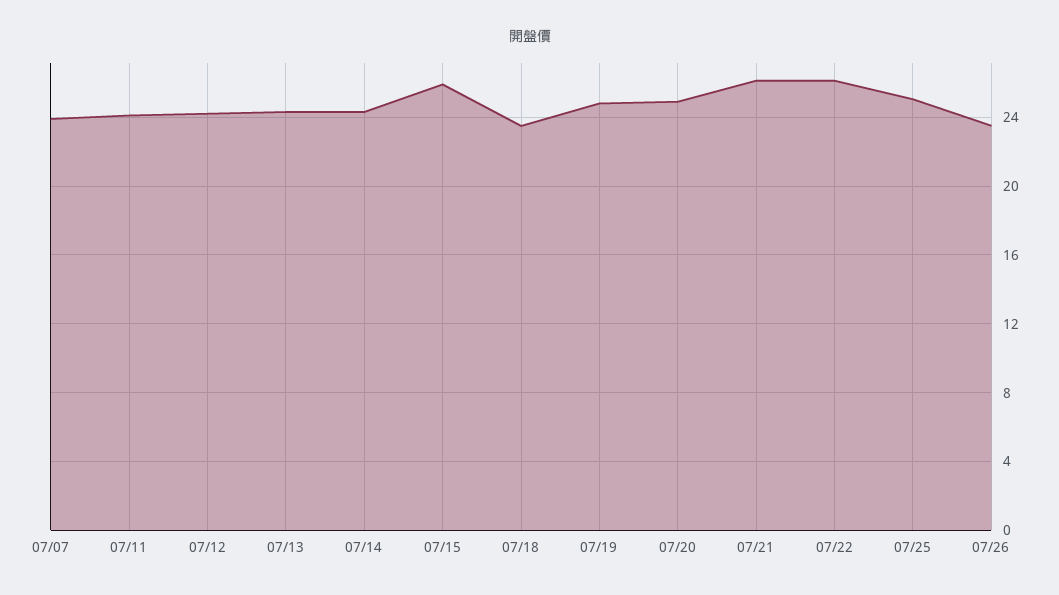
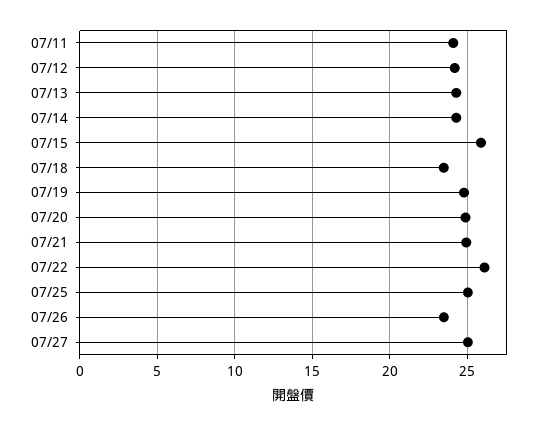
07/07: 24 -> none
07/21: 26 -> 25
07/27: none -> 25

